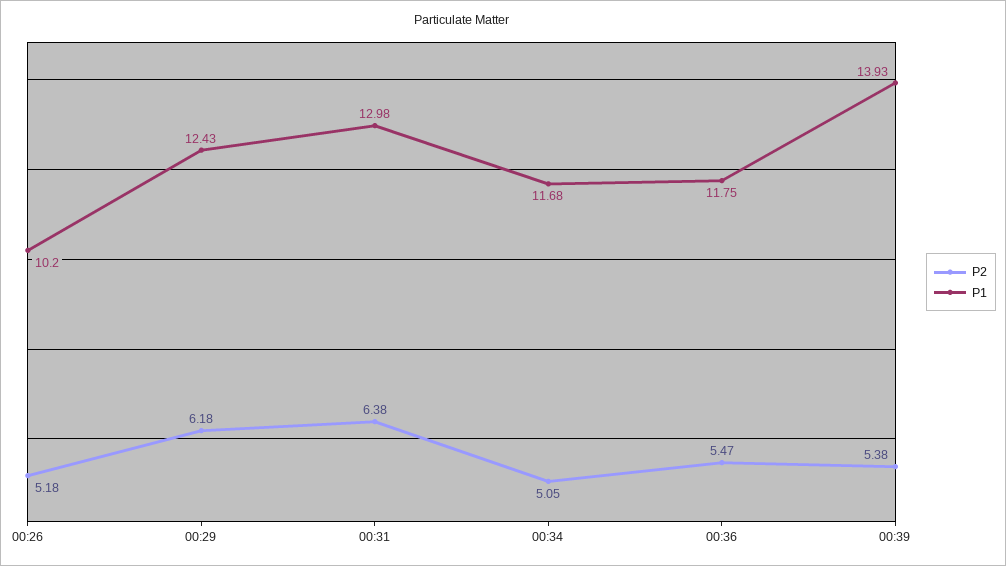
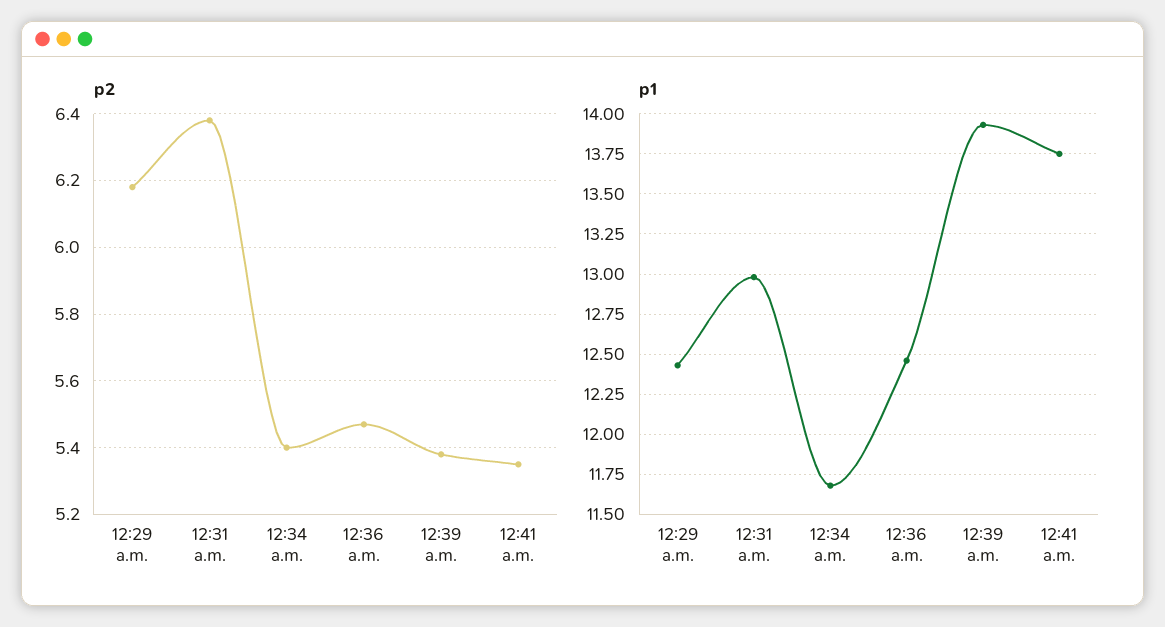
P2, 00:26: 5.18 -> none
P1, 00:26: 10.2 -> none
P2, 00:34: 5.05 -> 5.4
P1, 00:36: 11.75 -> 12.45
P2, 12:41 a.m.: none -> 5.35
P1, 12:41 a.m.: none -> 13.75

